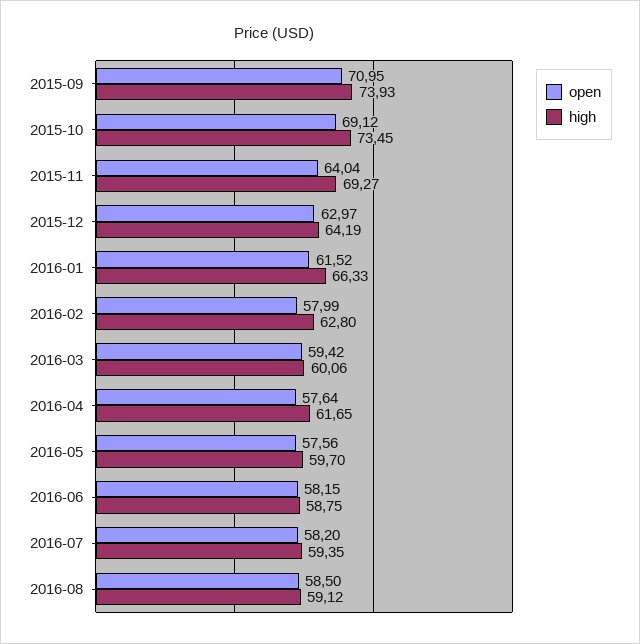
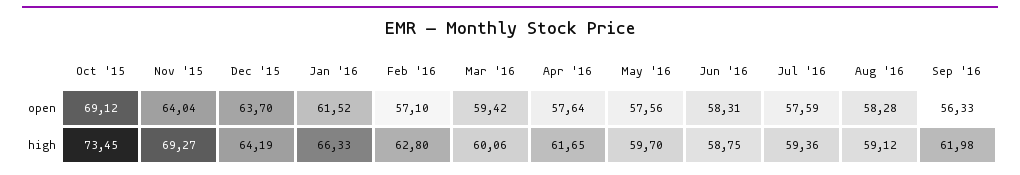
open, 2015-09: 70.95 -> none
high, 2015-09: 73.93 -> none
open, 2015-12: 62.97 -> 63.7
open, 2016-02: 57.99 -> 57.1
open, 2016-06: 58.15 -> 58.31
open, 2016-07: 58.2 -> 57.59
high, 2016-07: 59.35 -> 59.36
open, 2016-08: 58.5 -> 58.28
open, Sep '16: none -> 56.33
high, Sep '16: none -> 61.98

